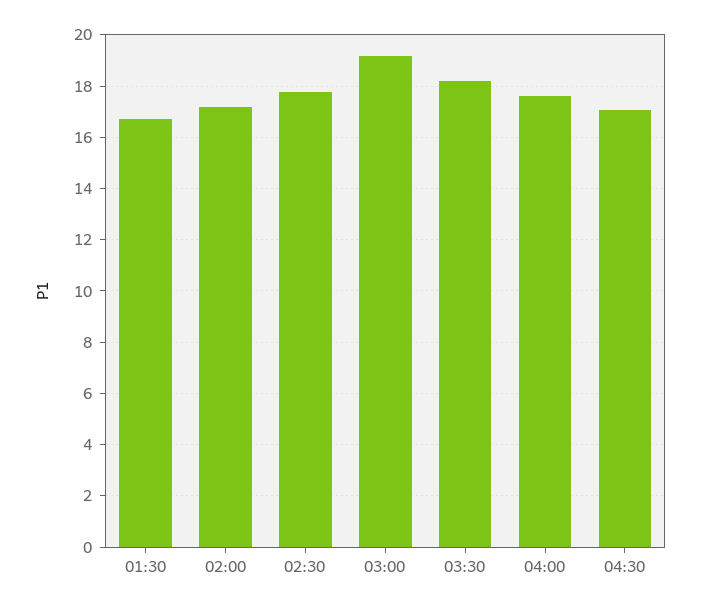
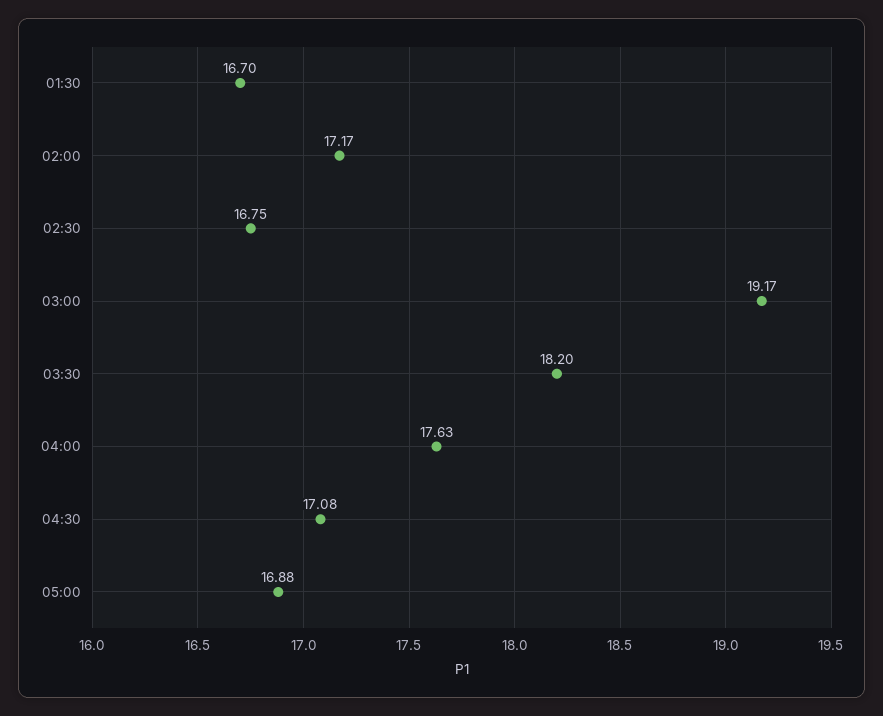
02:30: 17.75 -> 16.75
05:00: none -> 16.88

